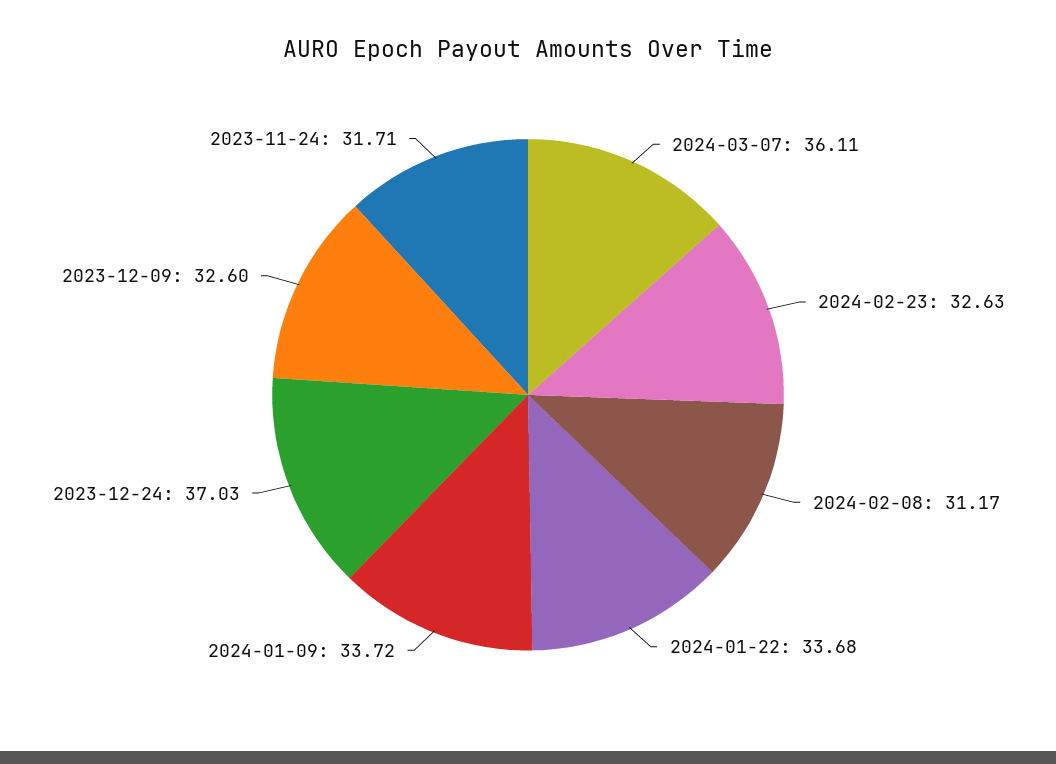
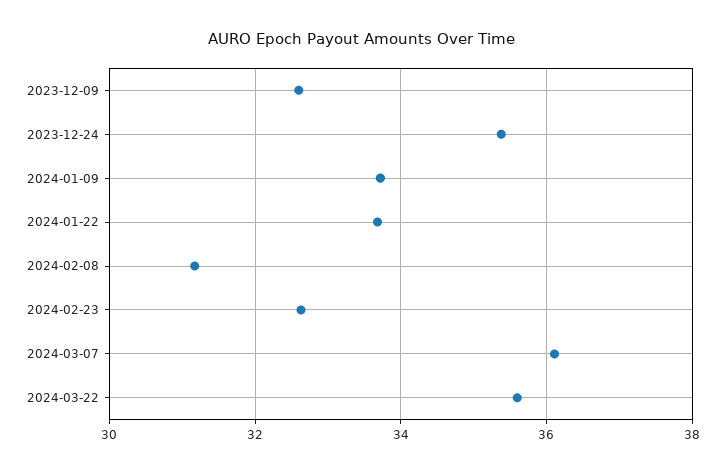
2023-12-24: 37.03 -> 35.4
2023-11-24: 31.71 -> none
2024-03-22: none -> 35.6

